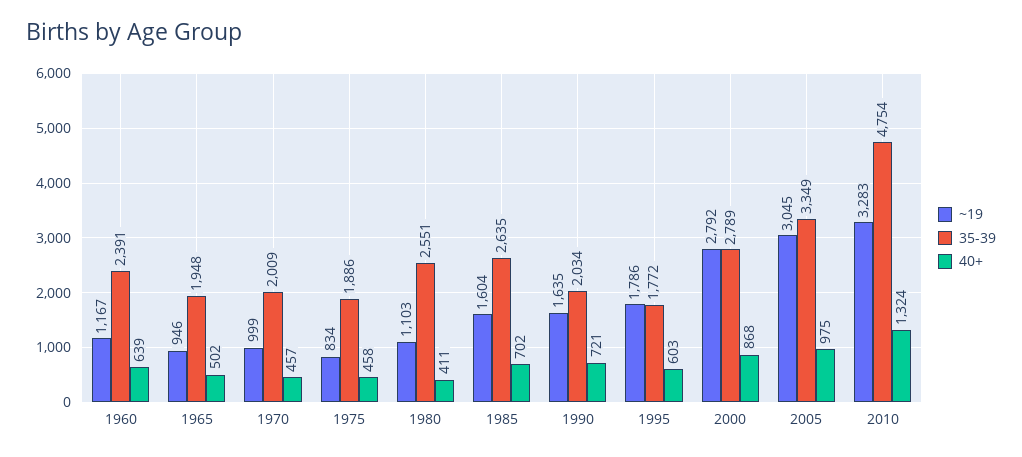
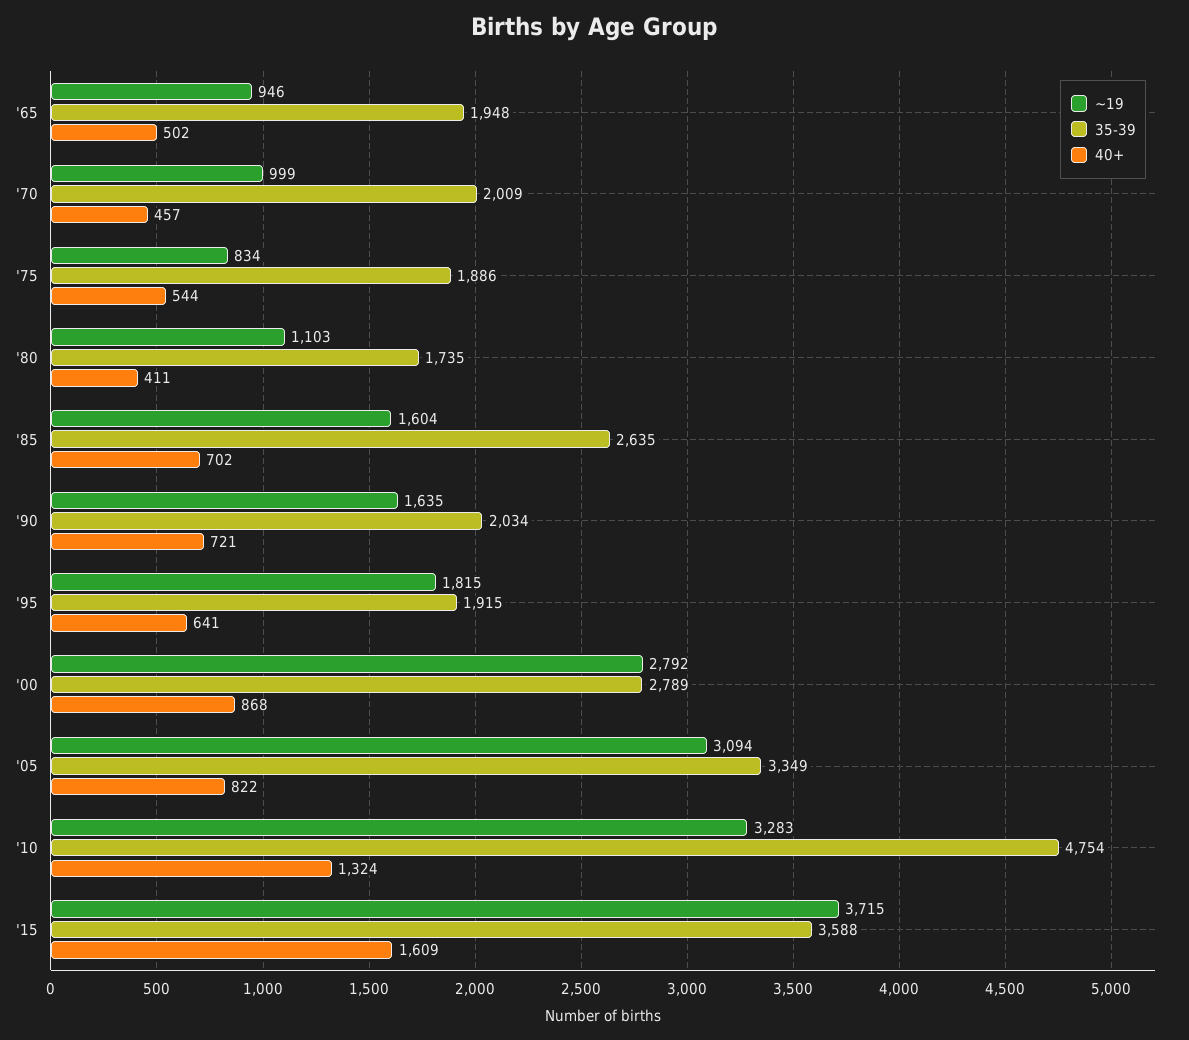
~19, 1960: 1167 -> none
35-39, 1960: 2391 -> none
40+, 1960: 639 -> none
40+, 1975: 458 -> 544
35-39, 1980: 2551 -> 1735
~19, 1995: 1786 -> 1815
35-39, 1995: 1772 -> 1915
40+, 1995: 603 -> 641
~19, 2005: 3045 -> 3094
40+, 2005: 975 -> 822
~19, '15: none -> 3715
35-39, '15: none -> 3588
40+, '15: none -> 1609

